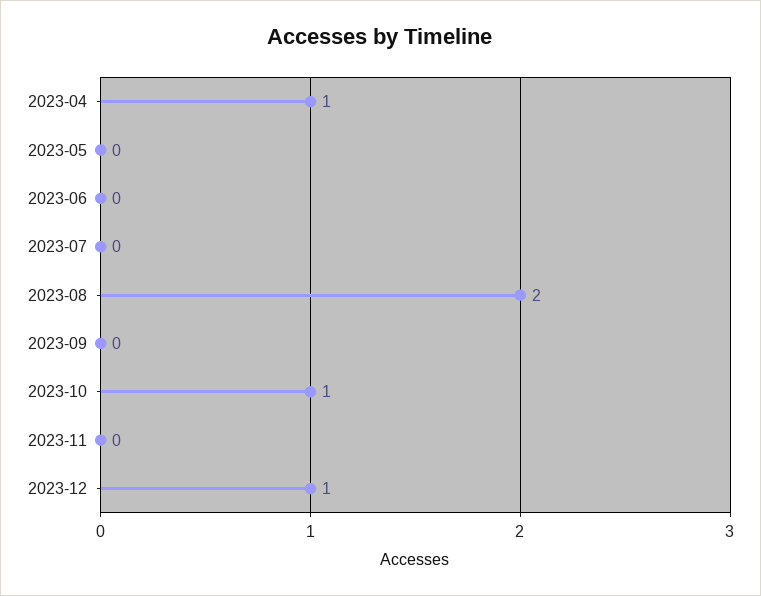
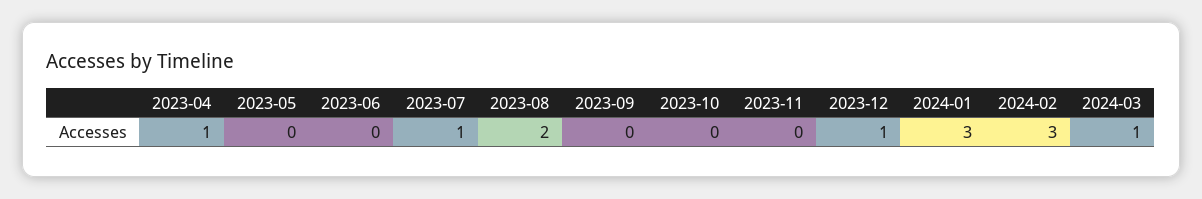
2023-07: 0 -> 1
2023-10: 1 -> 0
2024-01: none -> 3
2024-02: none -> 3
2024-03: none -> 1

